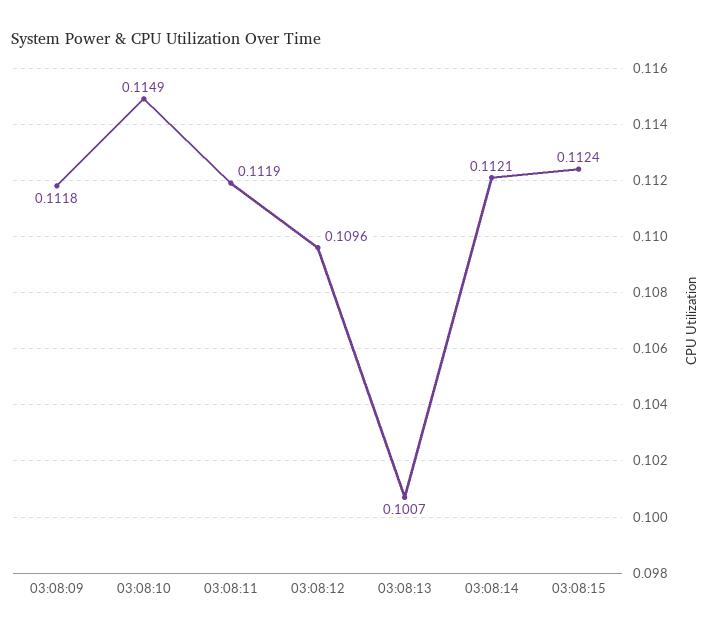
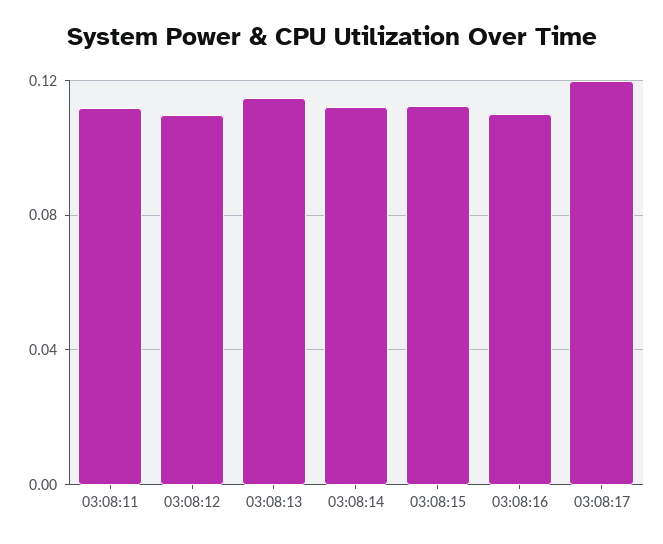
03:08:09: 0.1118 -> none
03:08:10: 0.1149 -> none
03:08:13: 0.1007 -> 0.115
03:08:16: none -> 0.11
03:08:17: none -> 0.12

